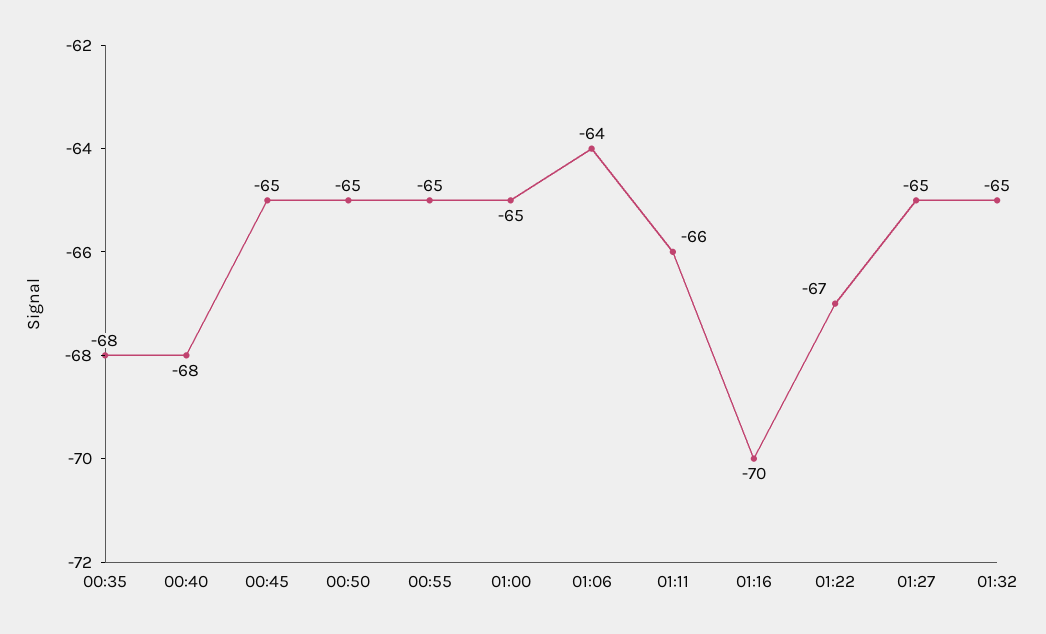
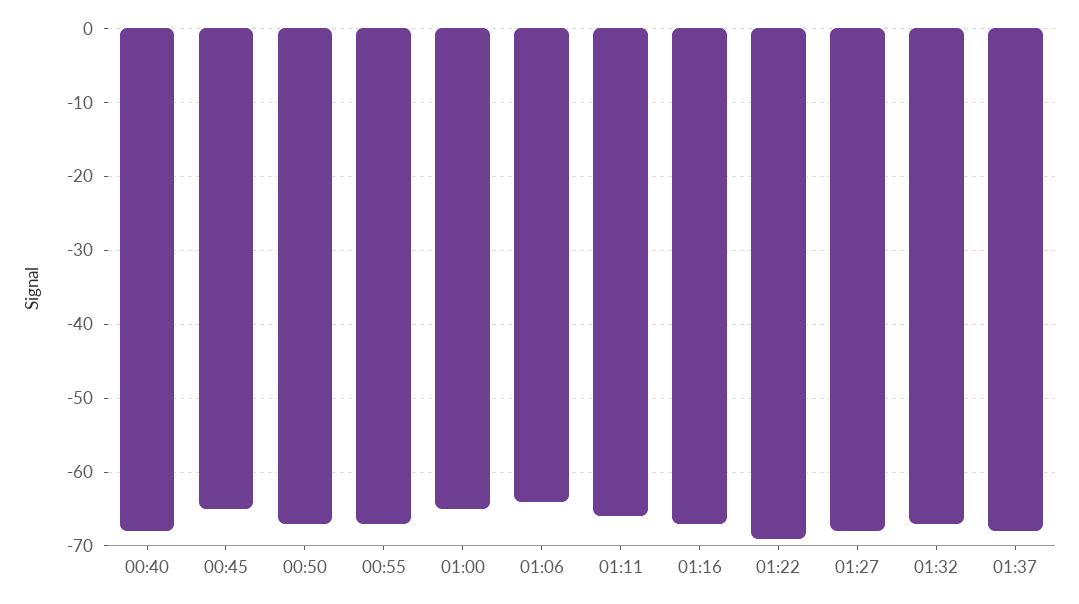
00:35: -68 -> none
00:50: -65 -> -67
00:55: -65 -> -67
01:16: -70 -> -67
01:22: -67 -> -69
01:27: -65 -> -68
01:32: -65 -> -67
01:37: none -> -68

